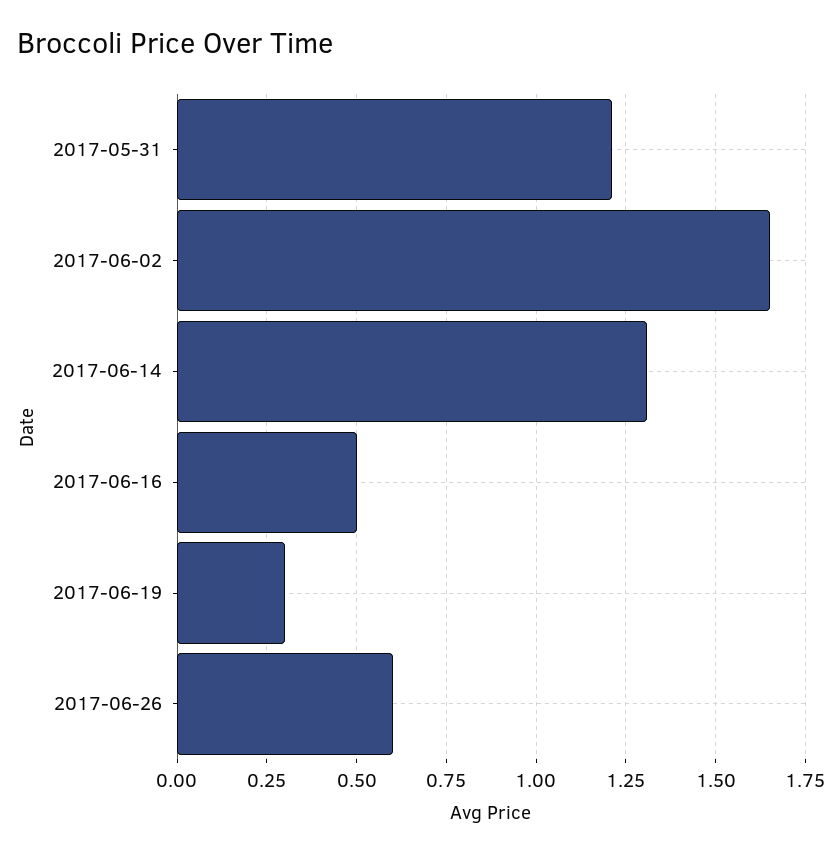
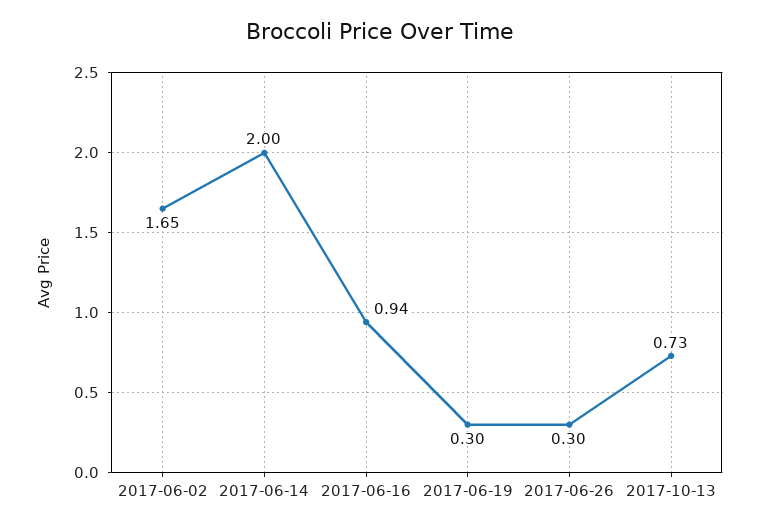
2017-05-31: 1.2 -> none
2017-06-14: 1.3 -> 2
2017-06-16: 0.5 -> 0.94
2017-06-26: 0.6 -> 0.3
2017-10-13: none -> 0.73

